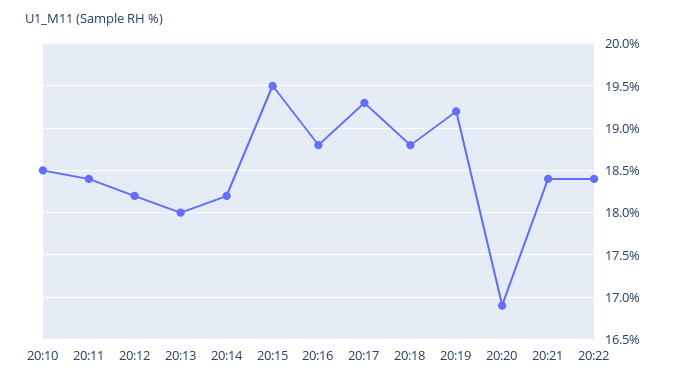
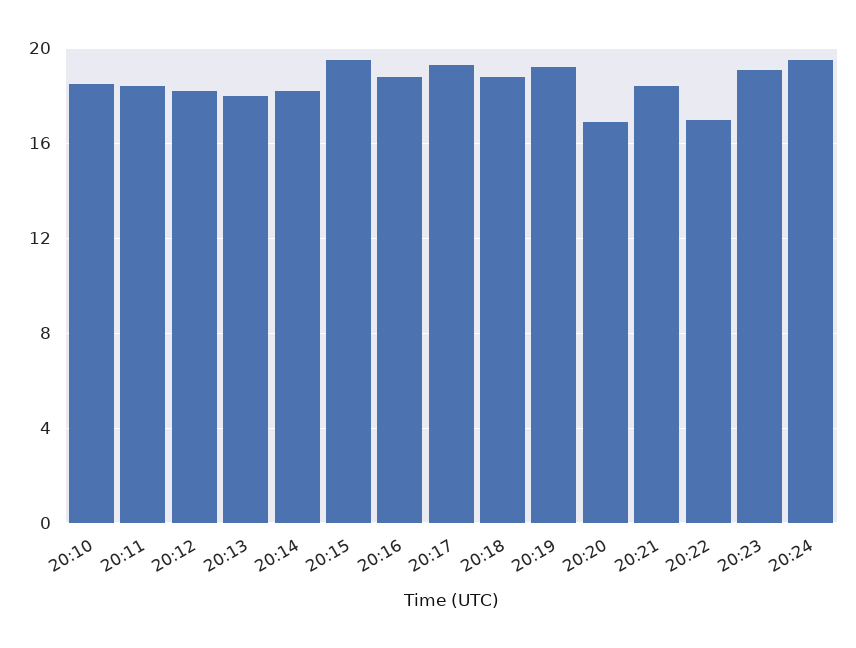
20:22: 18.4 -> 17
20:23: none -> 19
20:24: none -> 19.5

